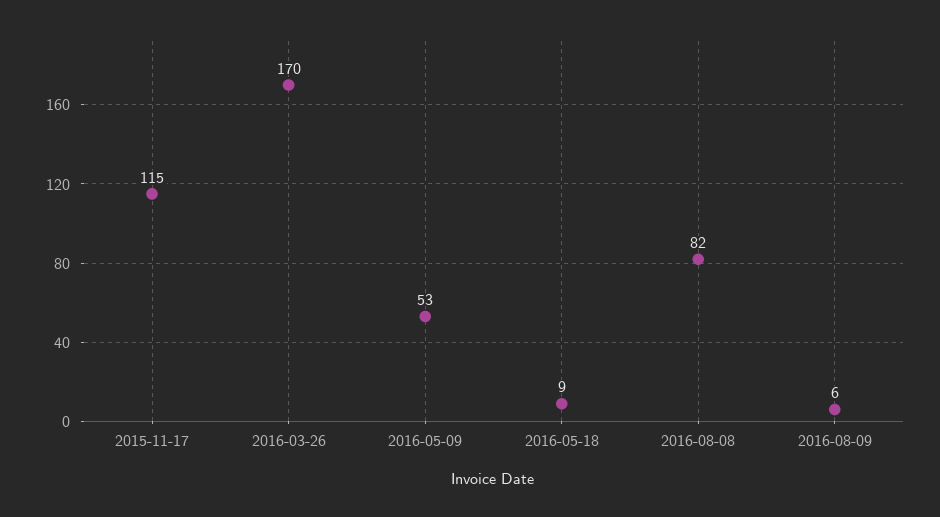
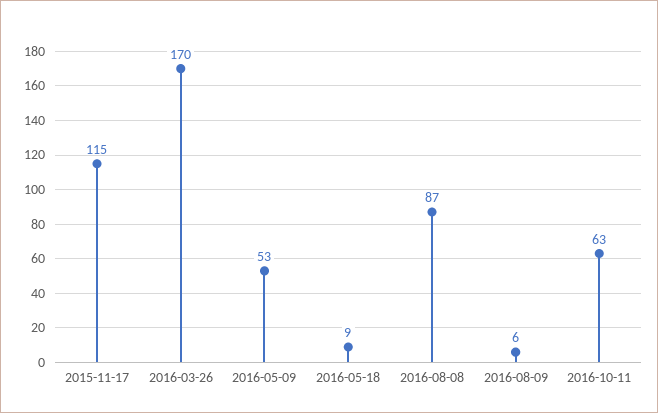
2016-08-08: 82 -> 87
2016-10-11: none -> 63

